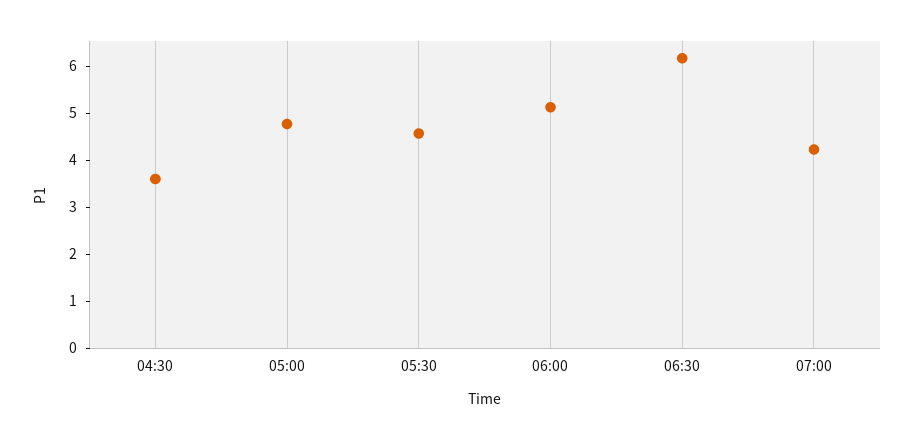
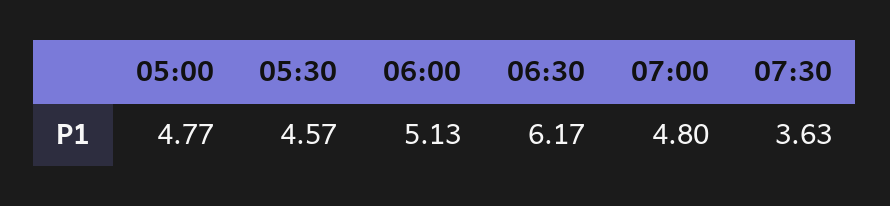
04:30: 3.6 -> none
07:00: 4.2 -> 4.8
07:30: none -> 3.63

